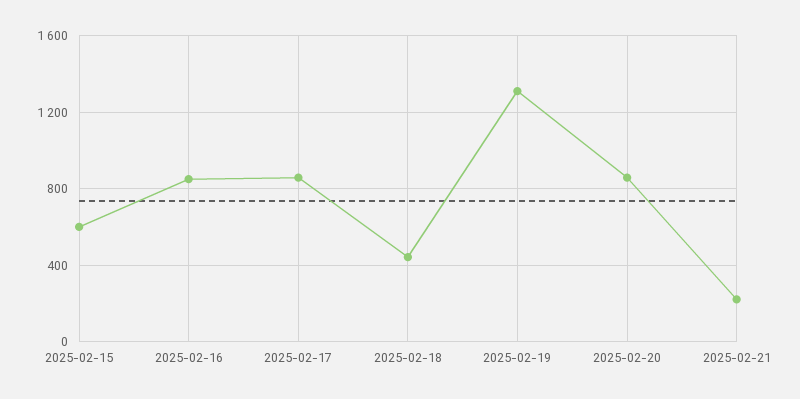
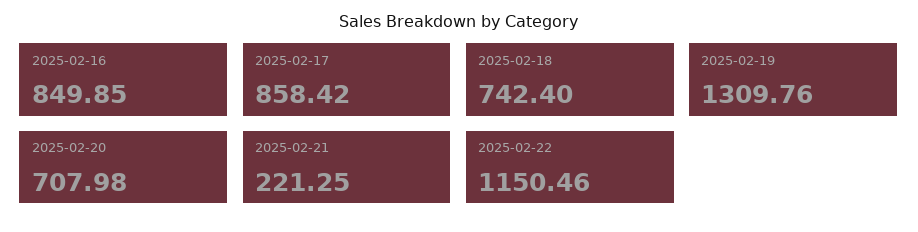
2025-02-15: 600 -> none
2025-02-18: 450 -> 742.4
2025-02-20: 850 -> 707.98
2025-02-22: none -> 1150.46

